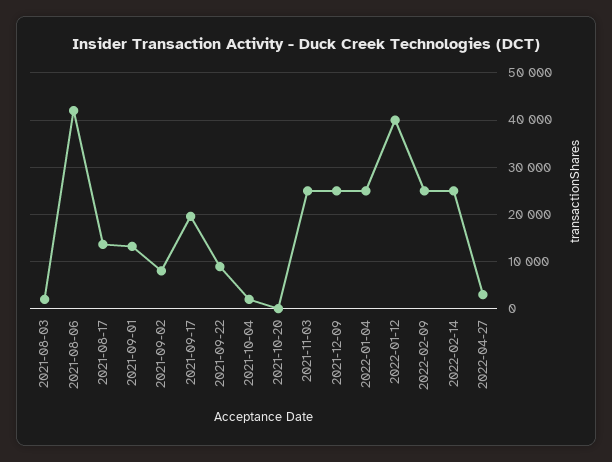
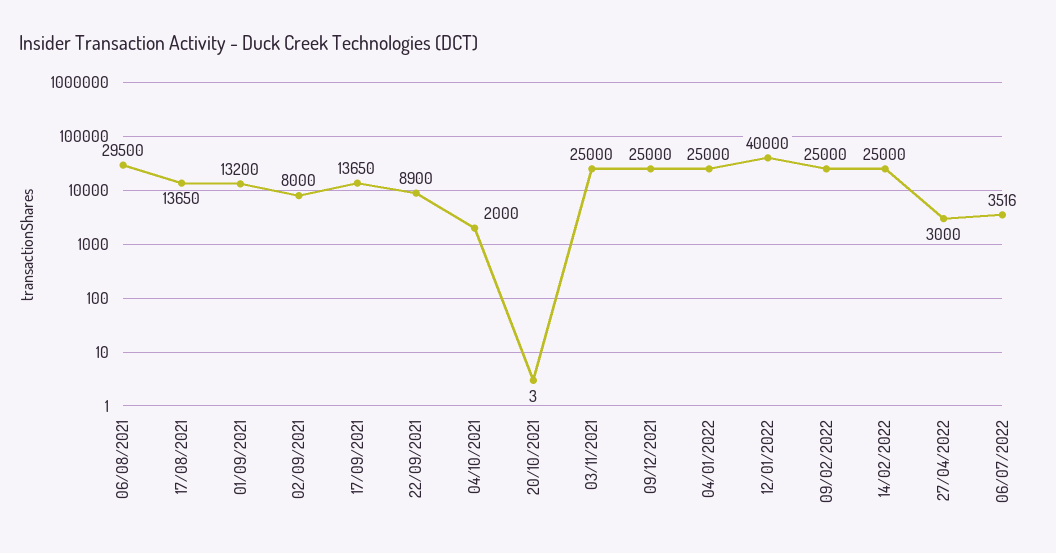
2021-08-03: 2000 -> none
2021-08-06: 42000 -> 29500
2021-09-17: 20000 -> 13650
06/07/2022: none -> 3516

